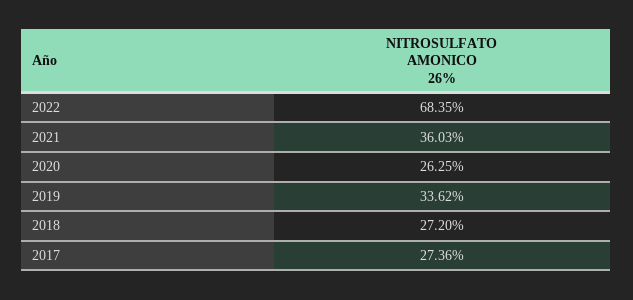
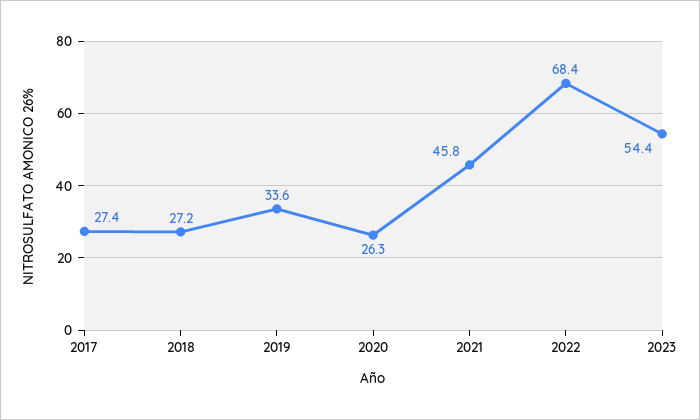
2021: 36.03 -> 45.8
2023: none -> 54.4

